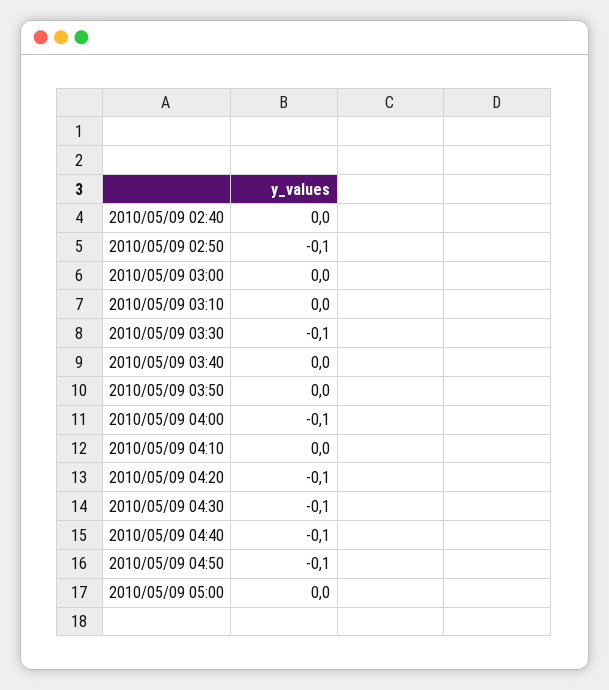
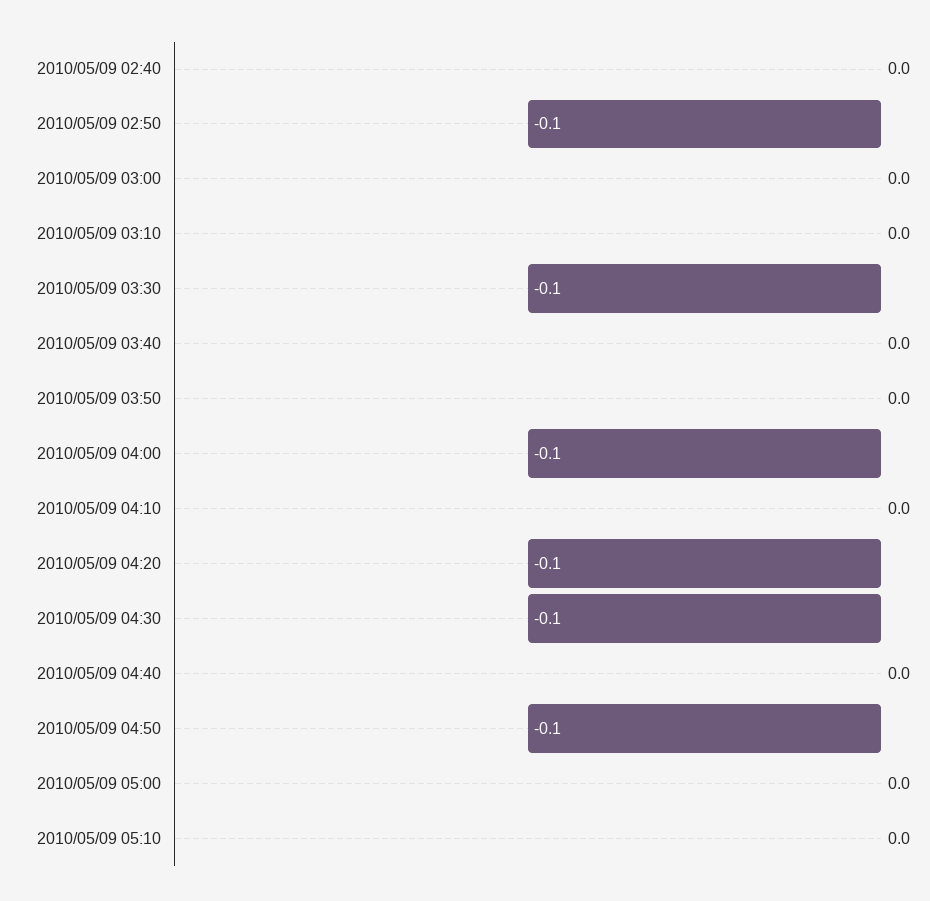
2010/05/09 04:40: -0.1 -> 0
2010/05/09 05:10: none -> 0

